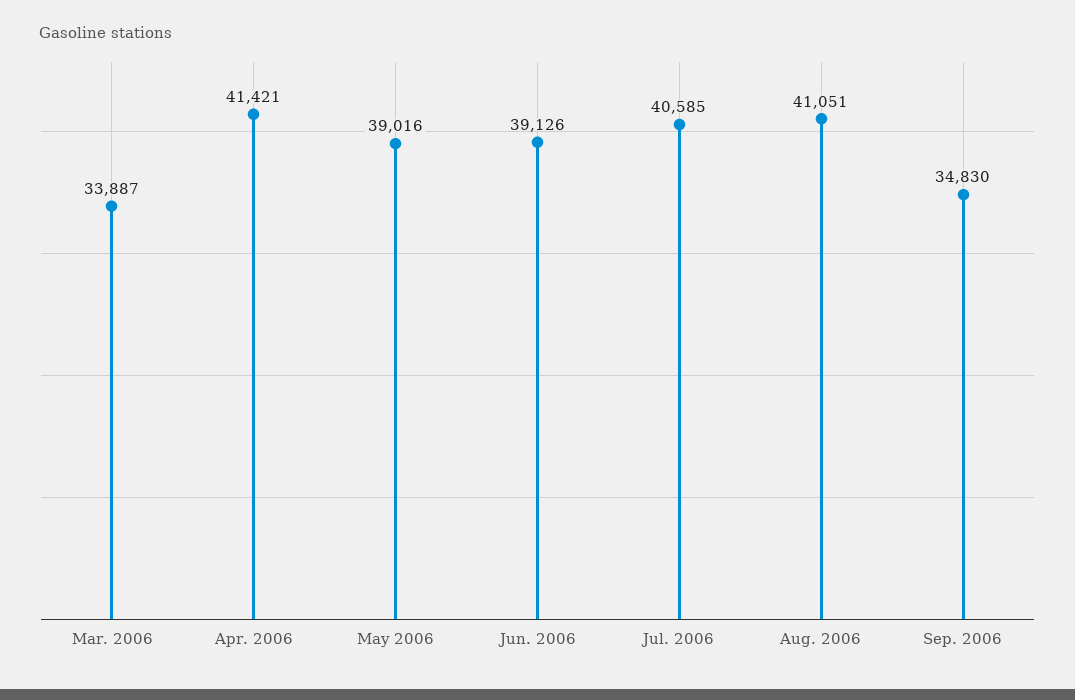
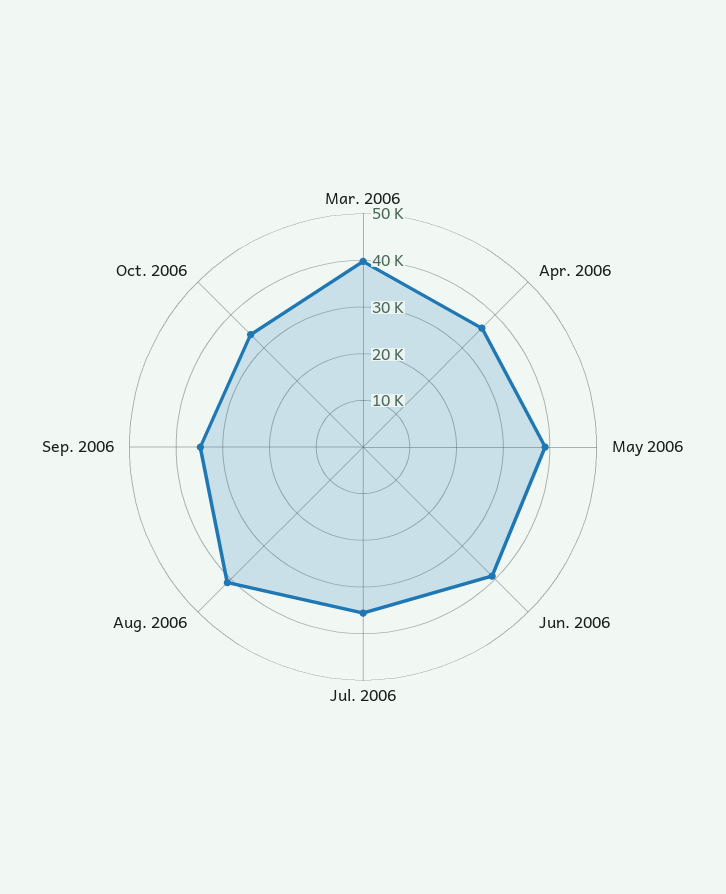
Mar. 2006: 33887 -> 40000
Apr. 2006: 41421 -> 36000
Jul. 2006: 40585 -> 36000
Oct. 2006: none -> 34000

